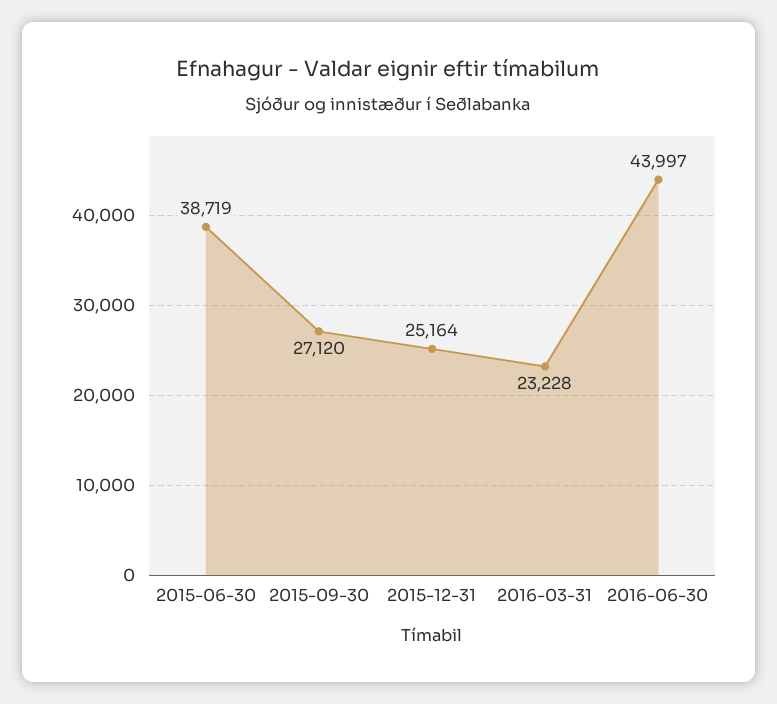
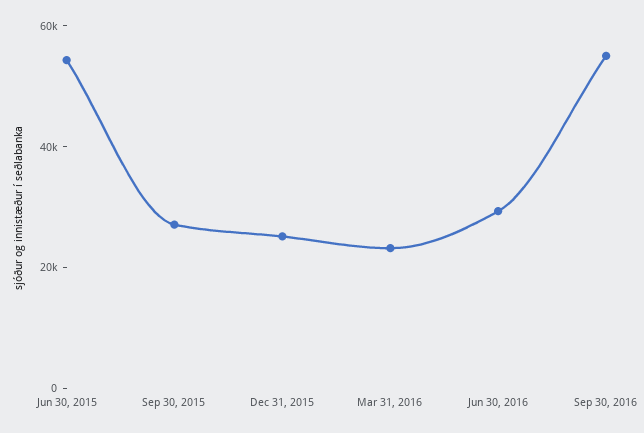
2015-06-30: 38719 -> 55000
2016-06-30: 43997 -> 30000
Sep 30, 2016: none -> 55000

